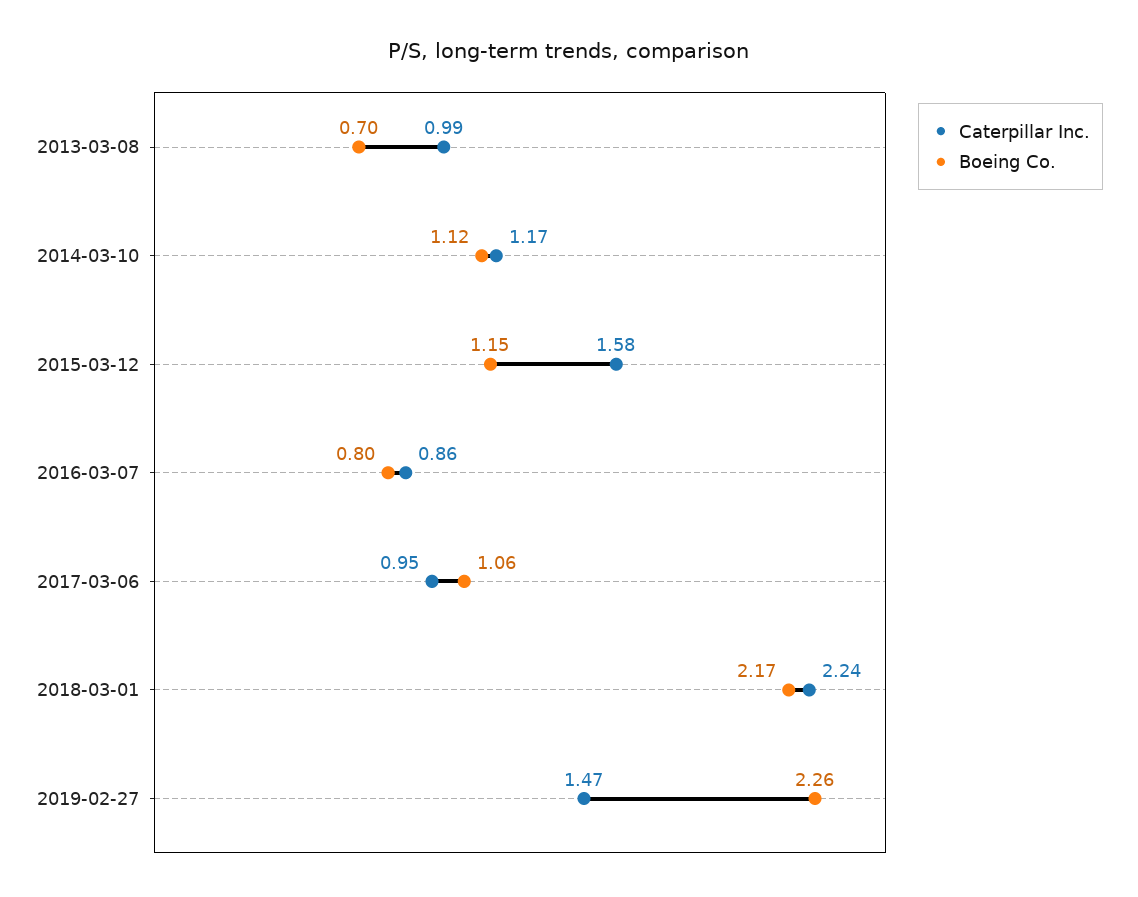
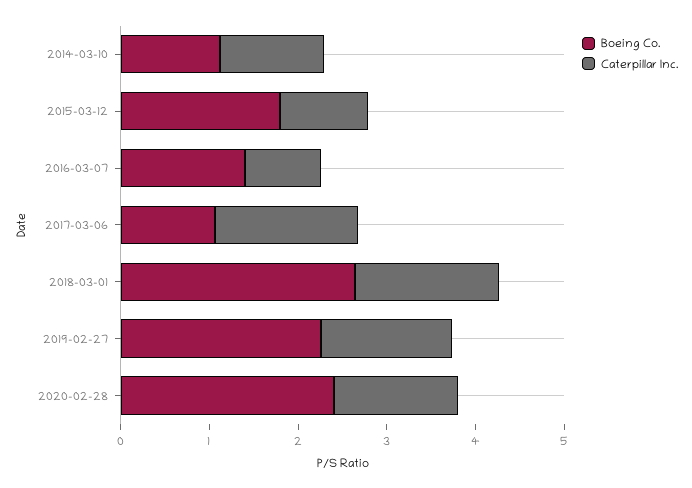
Caterpillar Inc., 2013-03-08: 0.99 -> none
Boeing Co., 2013-03-08: 0.7 -> none
Caterpillar Inc., 2015-03-12: 1.58 -> 1
Boeing Co., 2015-03-12: 1.15 -> 1.8
Boeing Co., 2016-03-07: 0.8 -> 1.4
Caterpillar Inc., 2017-03-06: 0.95 -> 1.6
Caterpillar Inc., 2018-03-01: 2.24 -> 1.6
Boeing Co., 2018-03-01: 2.17 -> 2.6
Boeing Co., 2020-02-28: none -> 2.4
Caterpillar Inc., 2020-02-28: none -> 1.4

